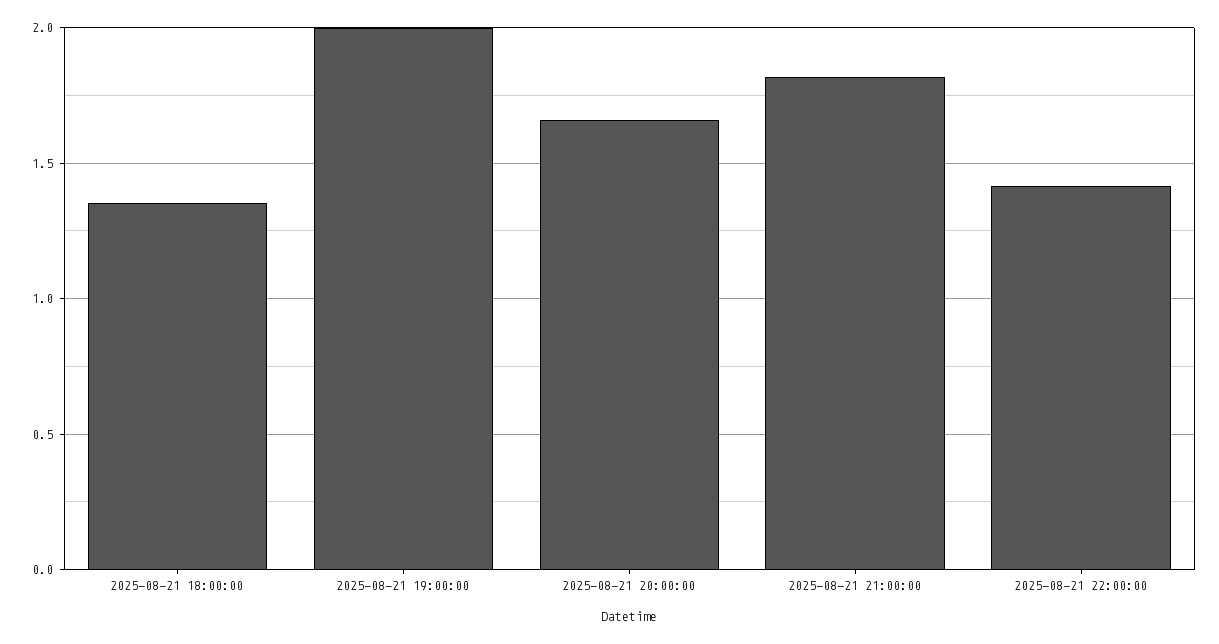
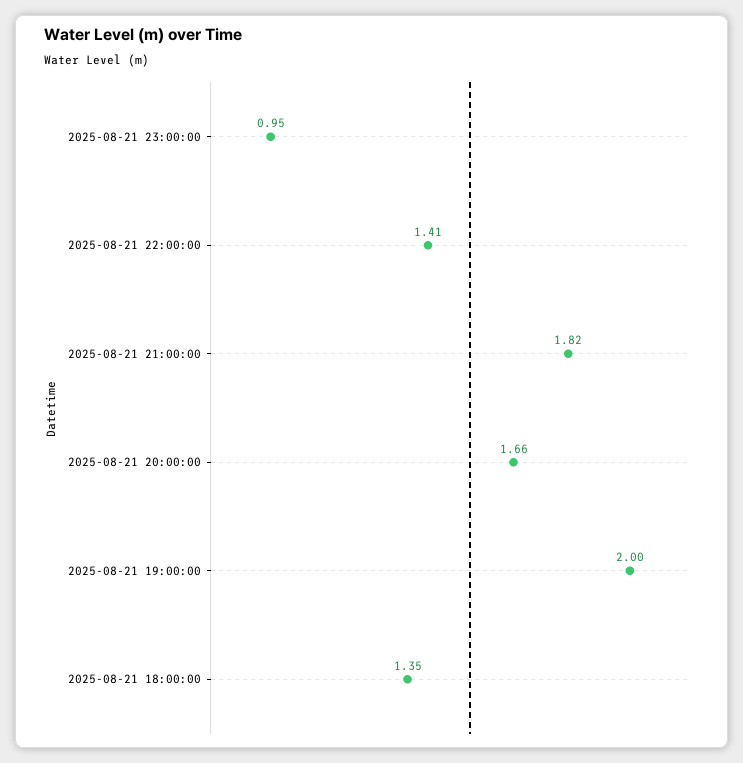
2025-08-21 23:00:00: none -> 0.95

